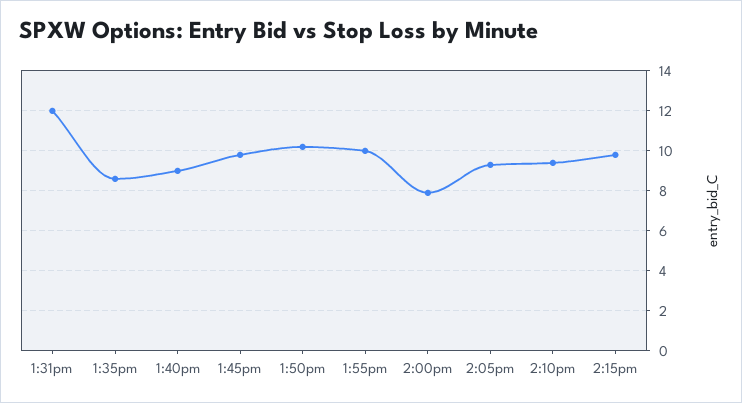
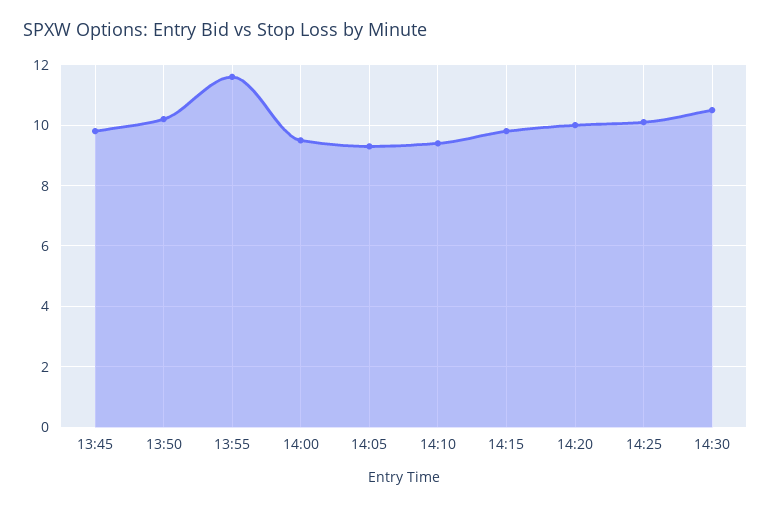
1:31pm: 12 -> none
1:35pm: 8.5 -> none
1:40pm: 9 -> none
1:55pm: 10 -> 11.5
2:00pm: 8 -> 9.5
14:20: none -> 10
14:25: none -> 10
14:30: none -> 10.5

